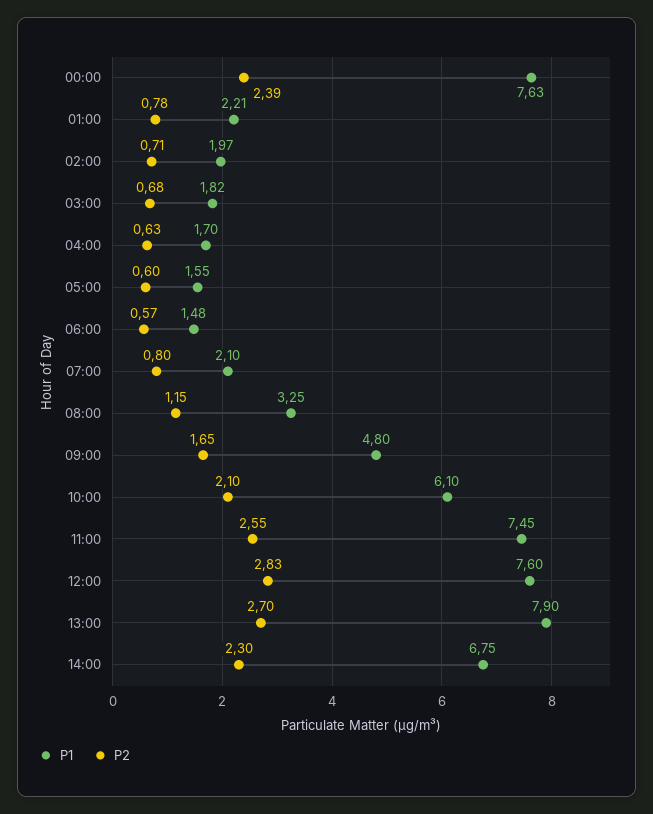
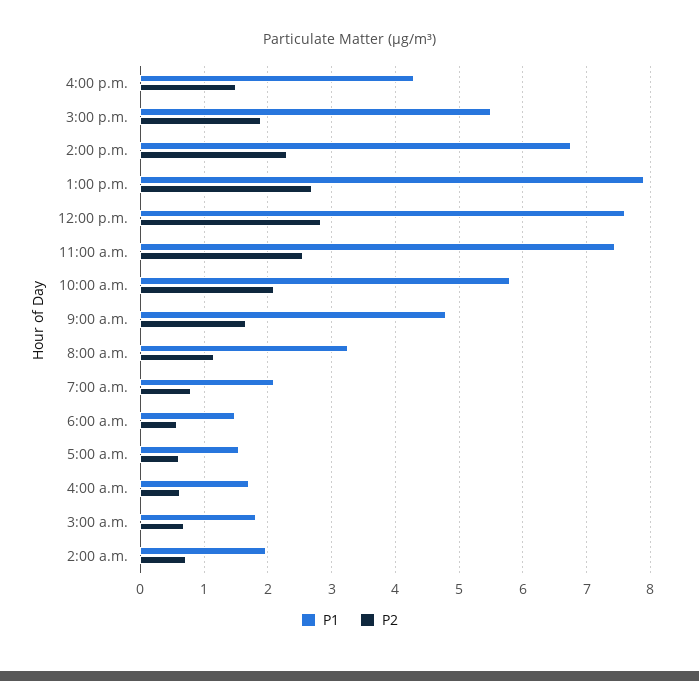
P1, 00:00: 7.63 -> none
P2, 00:00: 2.39 -> none
P1, 01:00: 2.21 -> none
P2, 01:00: 0.78 -> none
P1, 10:00: 6.1 -> 5.8
P1, 4:00 p.m.: none -> 4.3
P2, 4:00 p.m.: none -> 1.5
P1, 3:00 p.m.: none -> 5.5
P2, 3:00 p.m.: none -> 1.9

